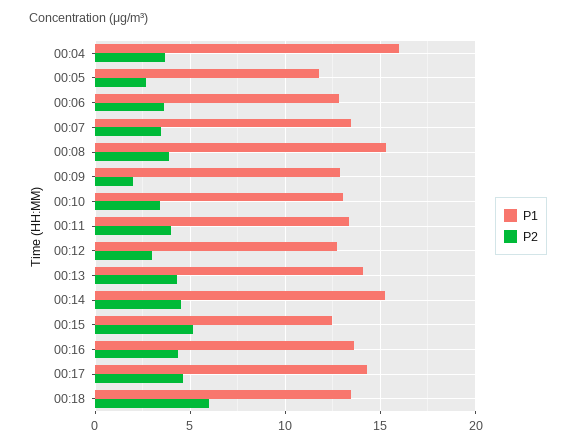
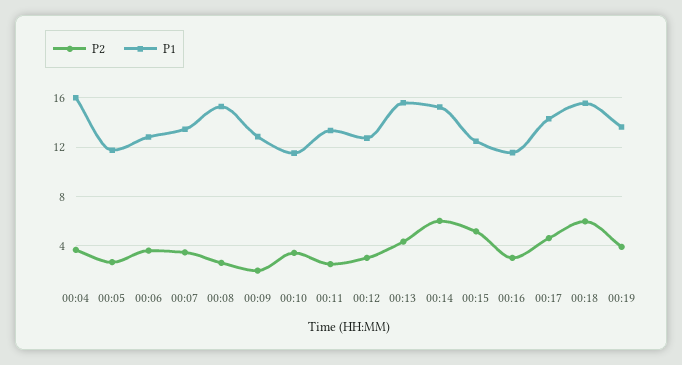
P2, 00:08: 4 -> 2.5
P1, 00:10: 13 -> 11.5
P2, 00:11: 4 -> 2.5
P1, 00:13: 14 -> 15.5
P2, 00:14: 4.5 -> 6
P1, 00:16: 13.5 -> 11.5
P2, 00:16: 4.5 -> 3
P1, 00:18: 13.5 -> 15.5
P2, 00:19: none -> 4
P1, 00:19: none -> 13.5

